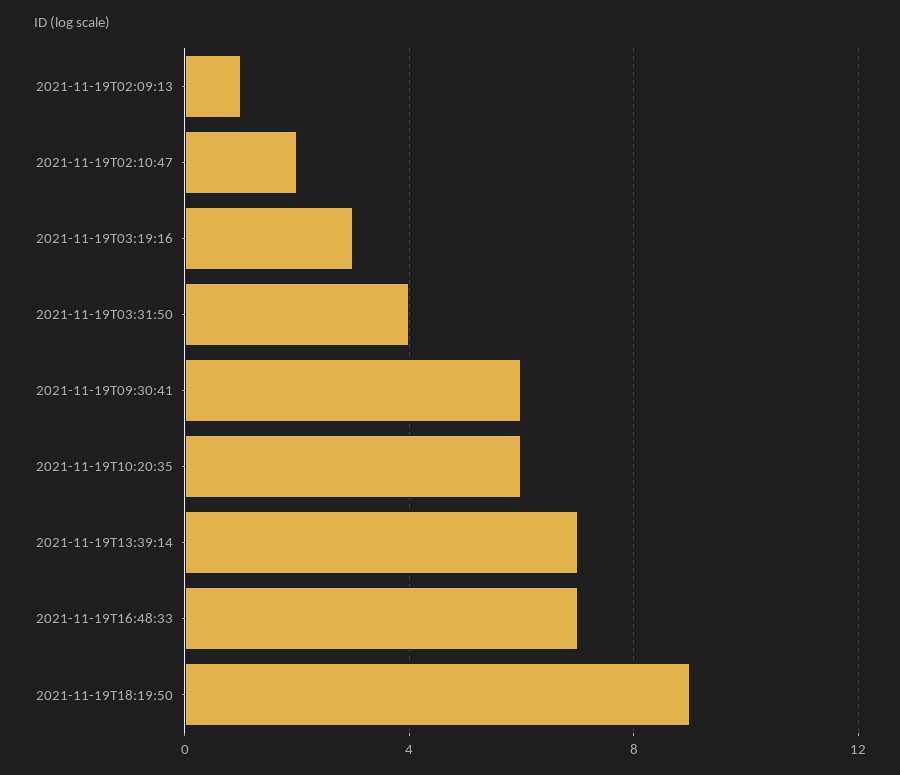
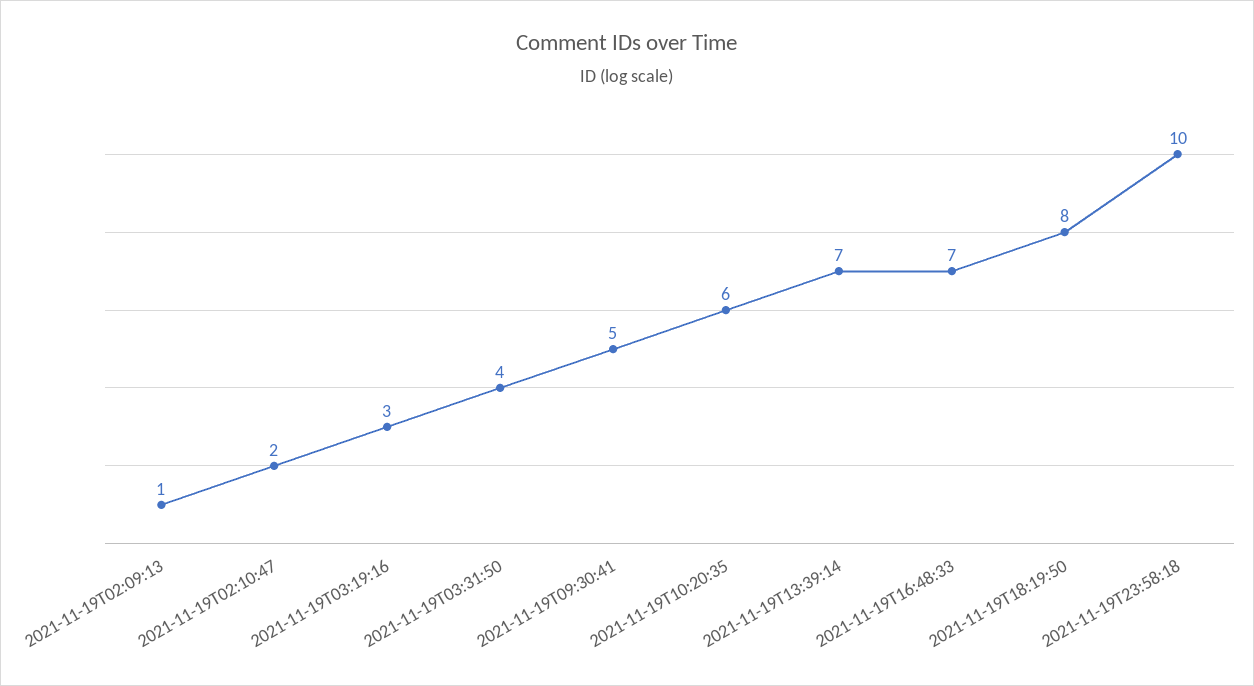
2021-11-19T09:30:41: 6 -> 5
2021-11-19T18:19:50: 9 -> 8
2021-11-19T23:58:18: none -> 10

